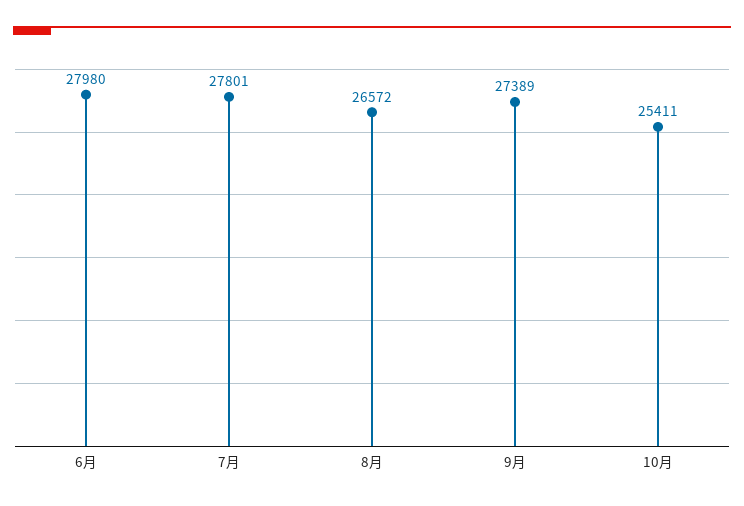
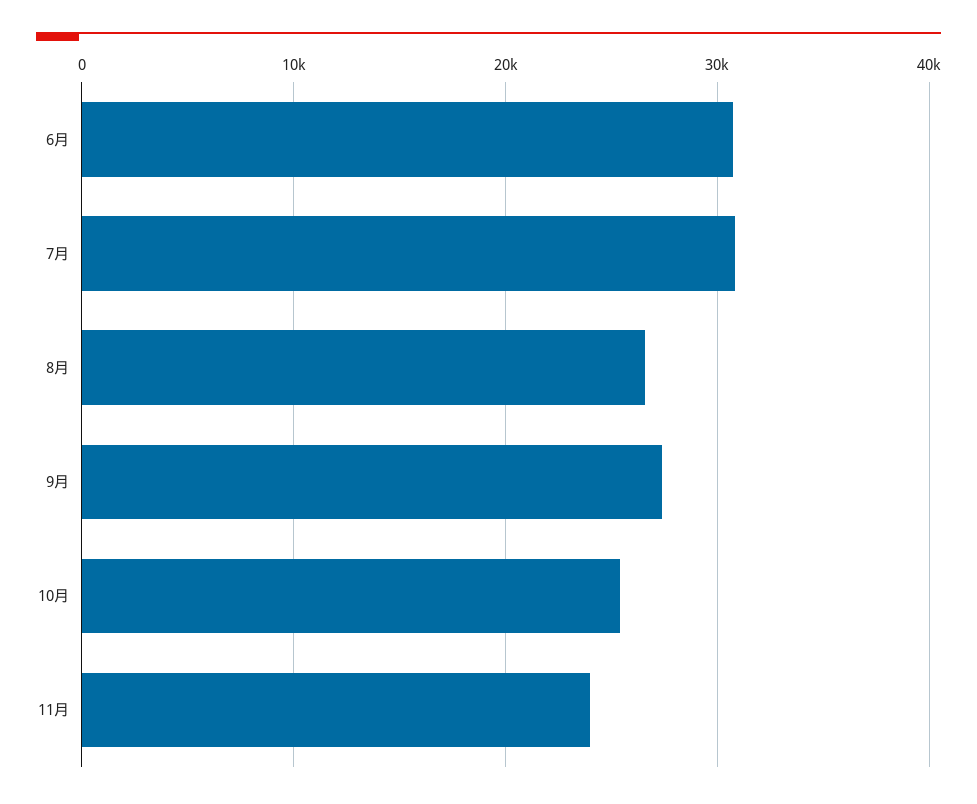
6月: 27980 -> 31000
7月: 27801 -> 31000
11月: none -> 24000

